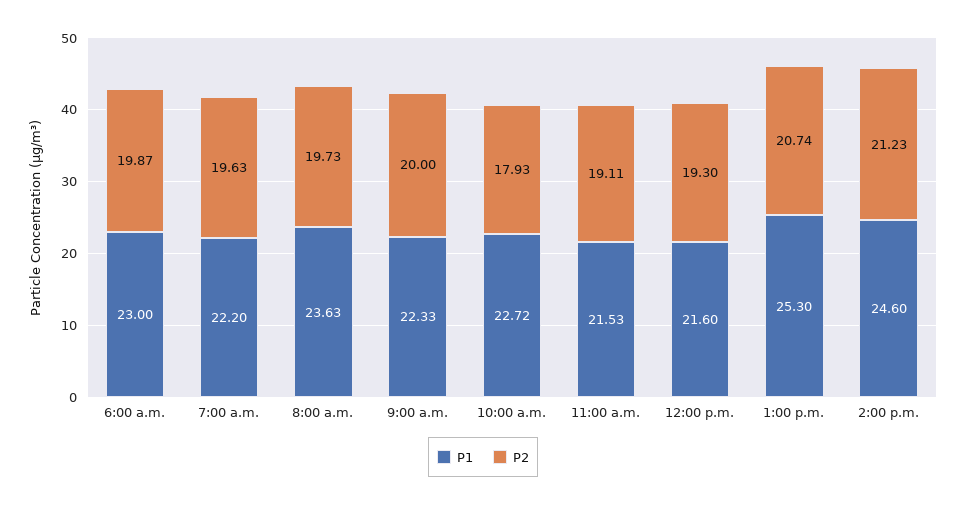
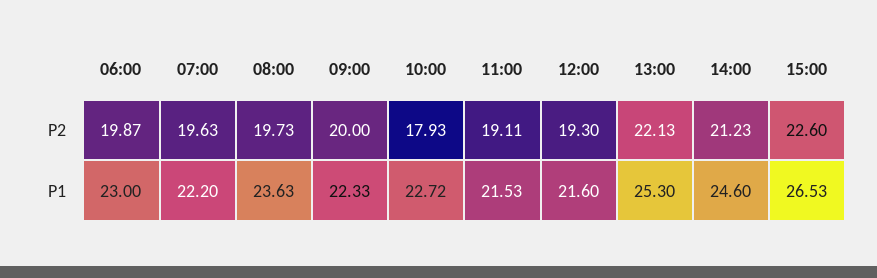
P2, 1:00 p.m.: 20.74 -> 22.13
P2, 15:00: none -> 22.6
P1, 15:00: none -> 26.53

